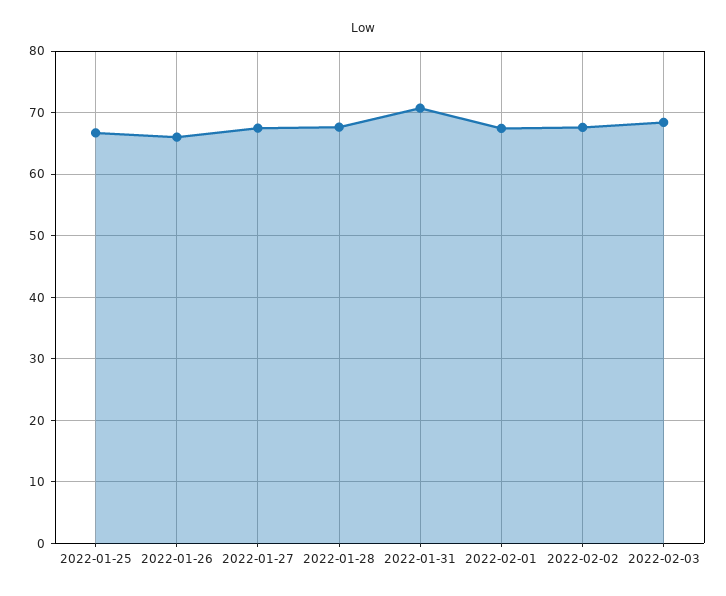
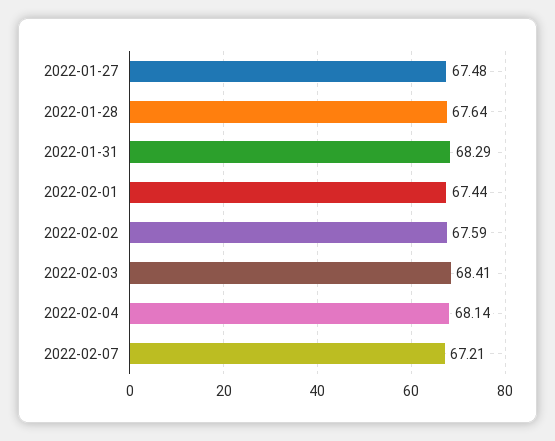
2022-01-25: 67 -> none
2022-01-26: 66 -> none
2022-01-31: 71 -> 68.29
2022-02-04: none -> 68.14
2022-02-07: none -> 67.21

